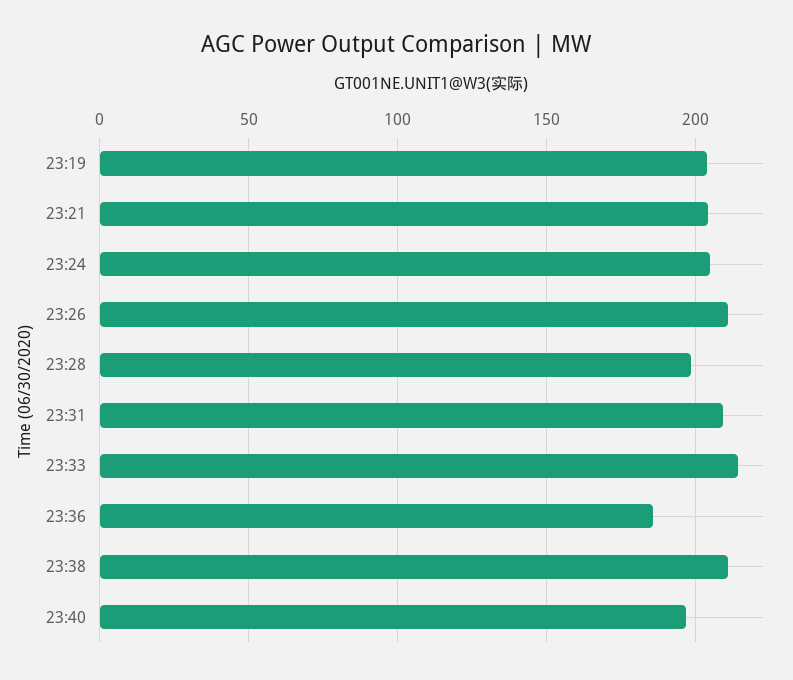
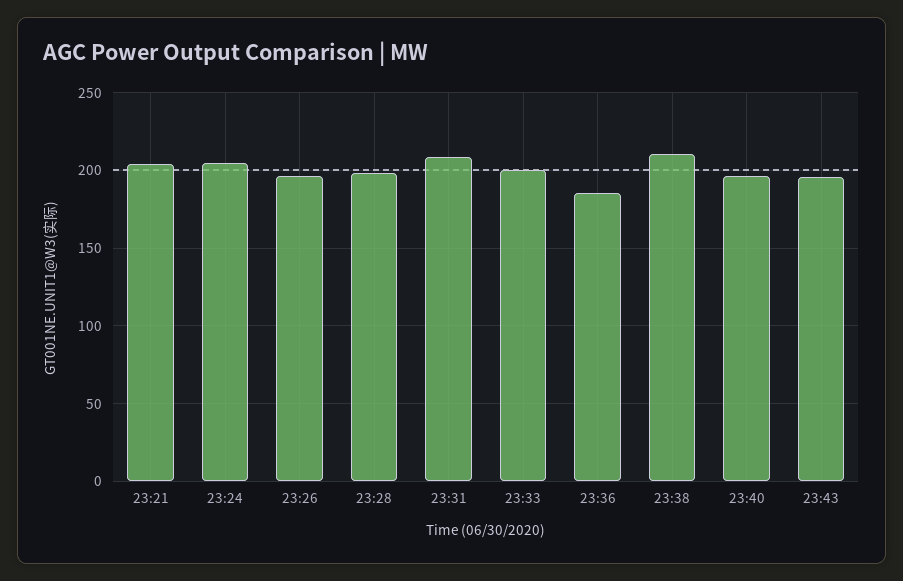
23:19: 205 -> none
23:26: 210 -> 195
23:33: 215 -> 200
23:43: none -> 195

